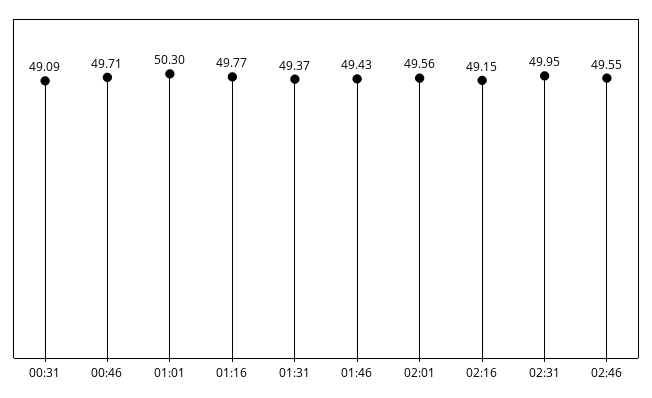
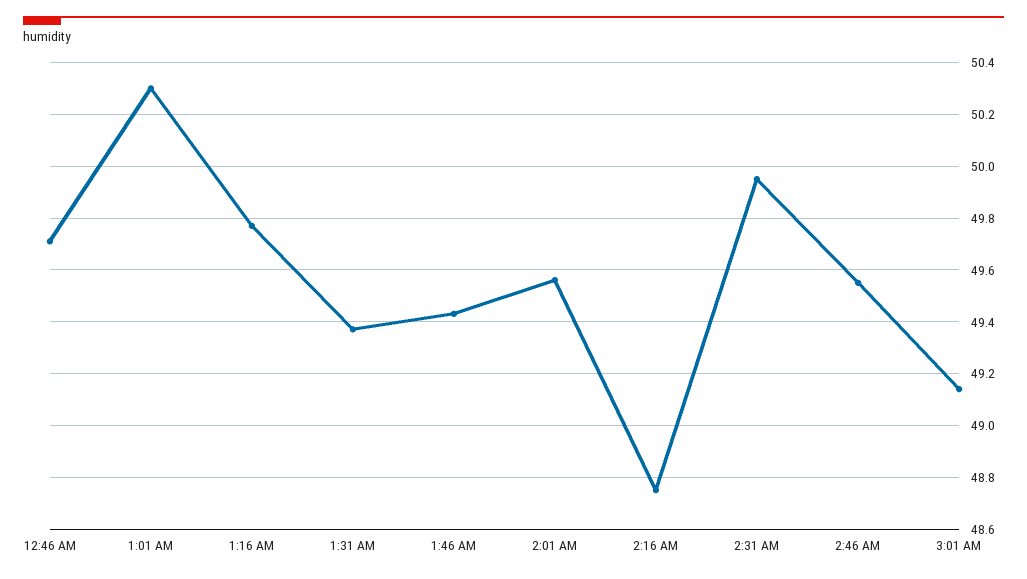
00:31: 49.09 -> none
02:16: 49.15 -> 48.75
3:01 AM: none -> 49.15

